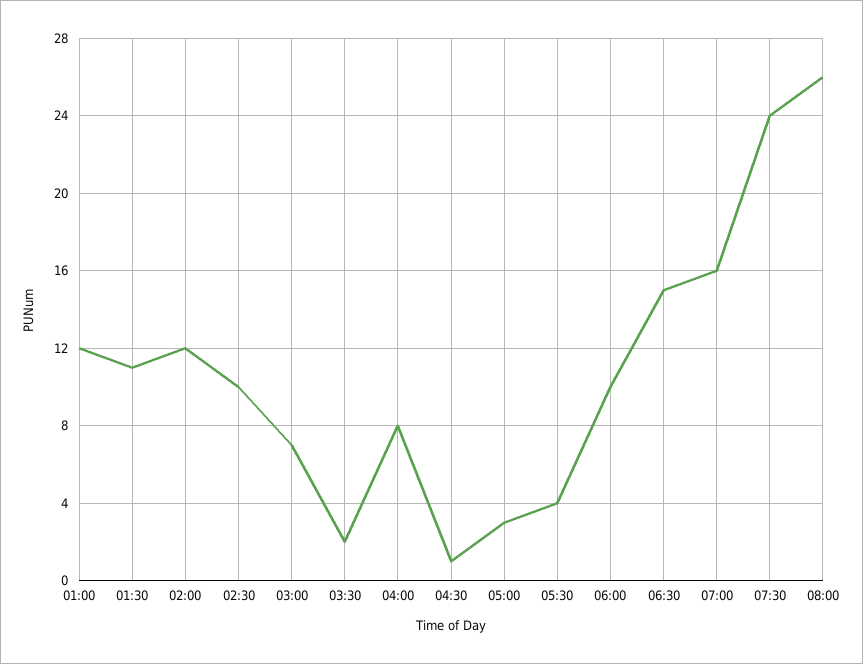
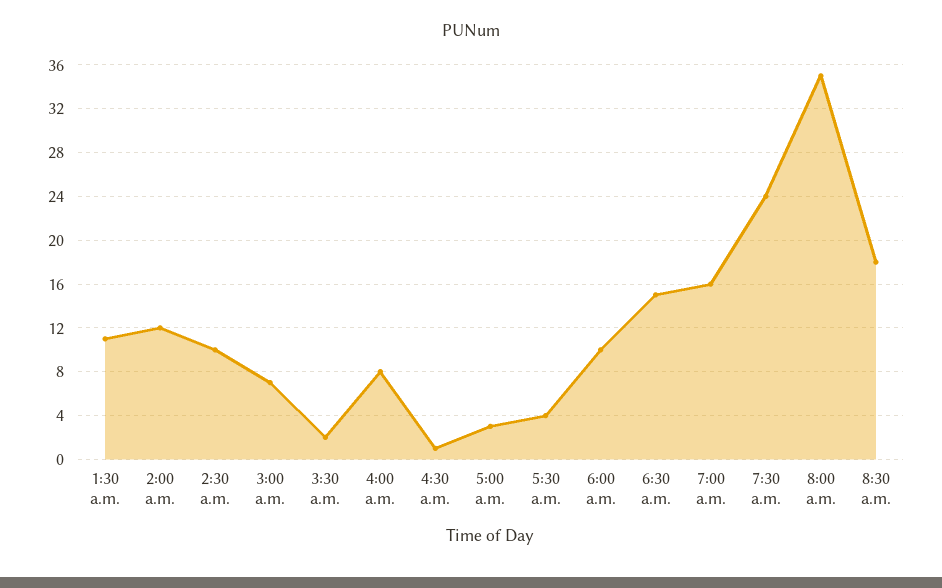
01:00: 12 -> none
08:00: 26 -> 35
8:30 a.m.: none -> 18

